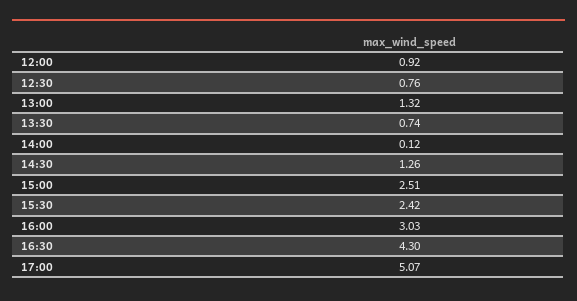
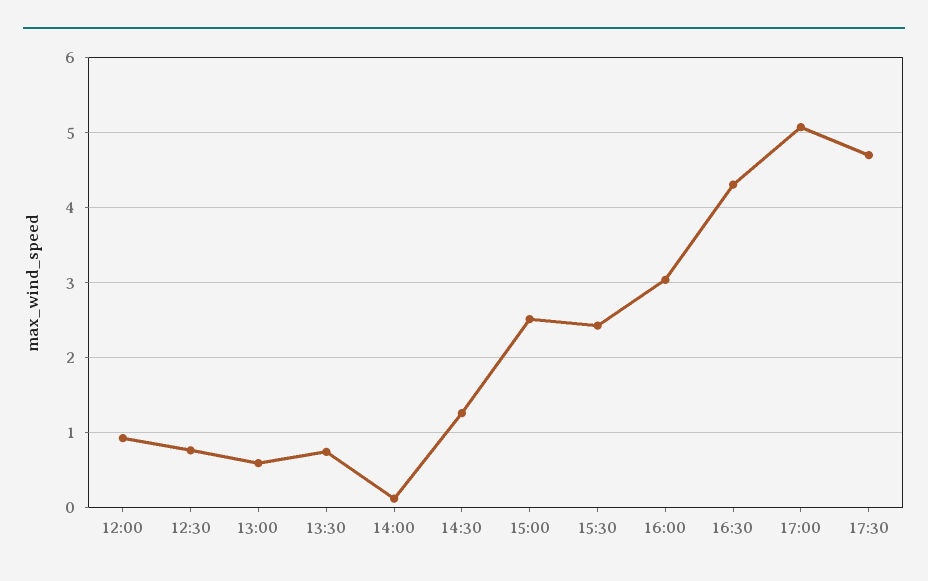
13:00: 1.32 -> 0.6
17:30: none -> 4.7

